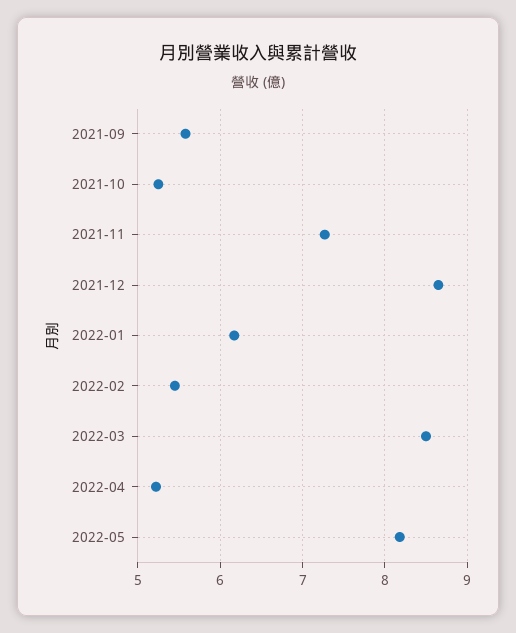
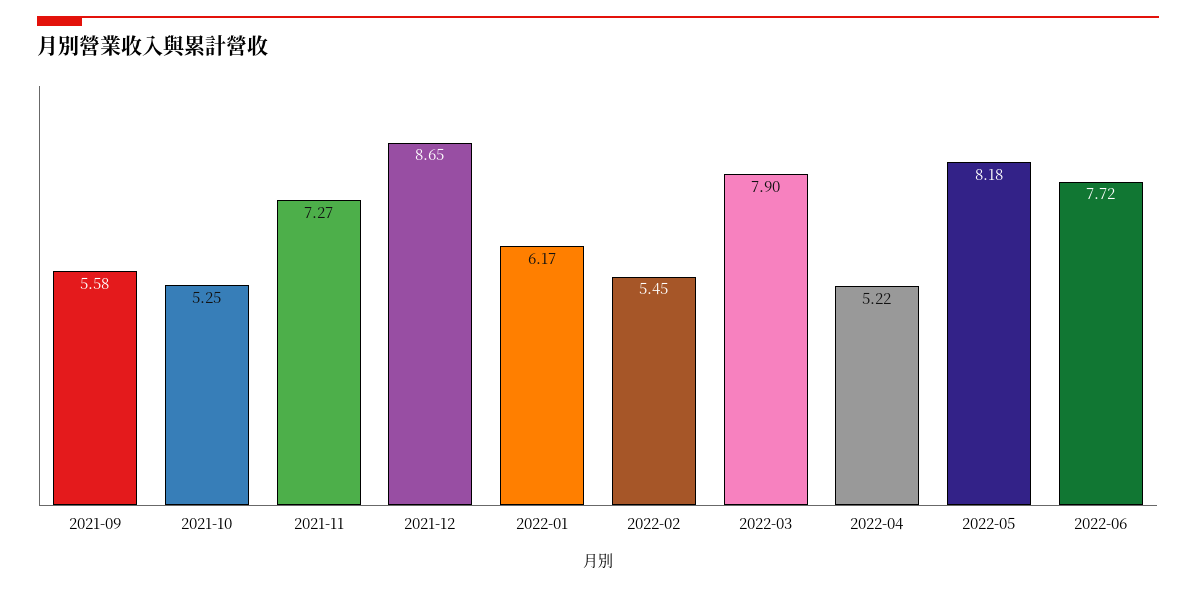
2022-03: 8.5 -> 7.9
2022-06: none -> 7.72

